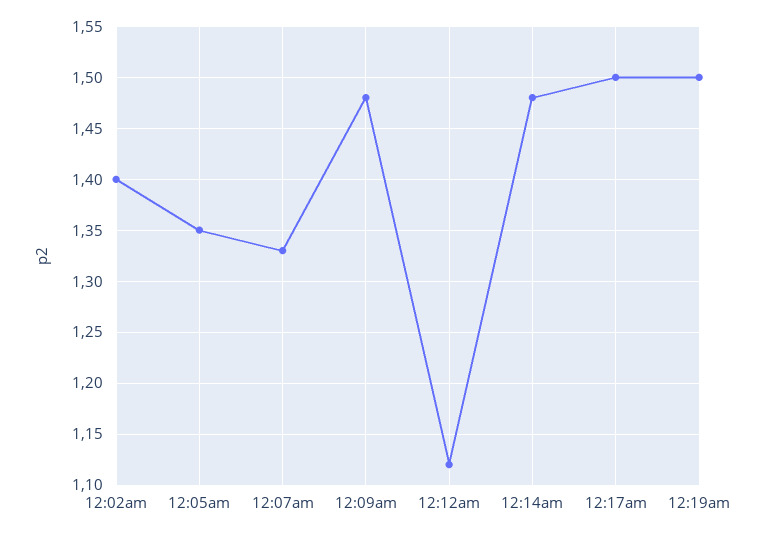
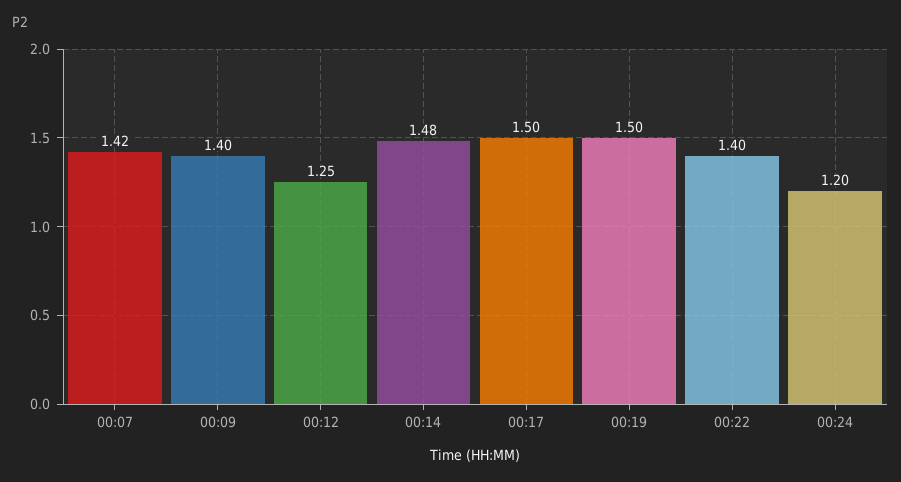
12:02am: 1.4 -> none
12:05am: 1.35 -> none
12:07am: 1.33 -> 1.42
12:09am: 1.48 -> 1.4
12:12am: 1.12 -> 1.25
00:22: none -> 1.4
00:24: none -> 1.2

